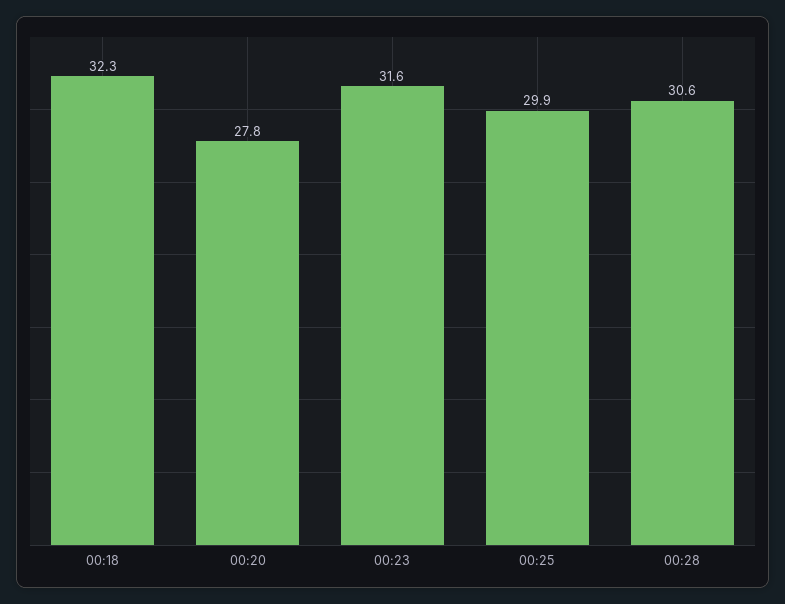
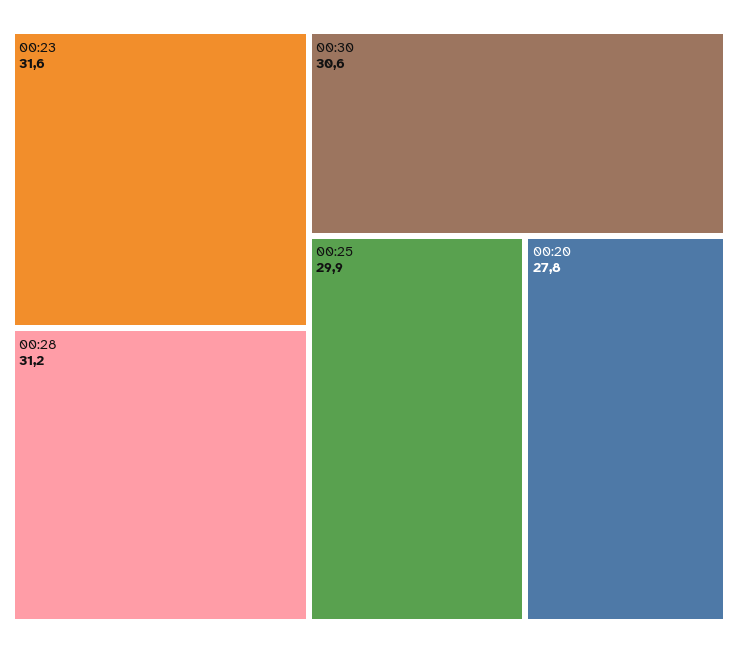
00:18: 32.3 -> none
00:28: 30.6 -> 31.2
00:30: none -> 30.6

